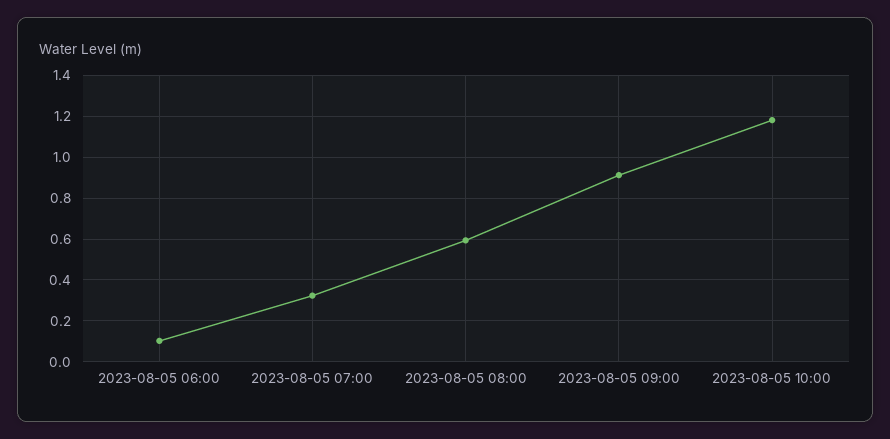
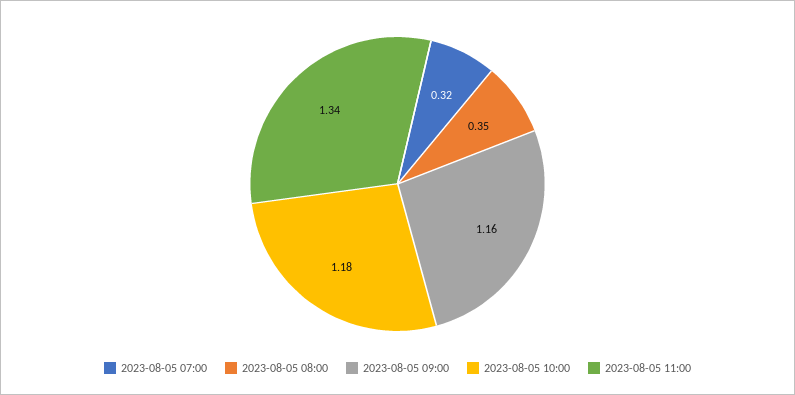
2023-08-05 06:00: 0.1 -> none
2023-08-05 08:00: 0.6 -> 0.35
2023-08-05 09:00: 0.9 -> 1.16
2023-08-05 11:00: none -> 1.34

